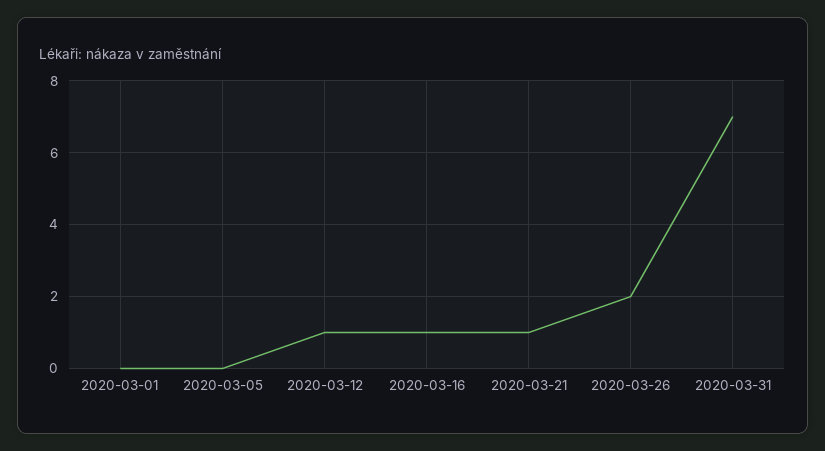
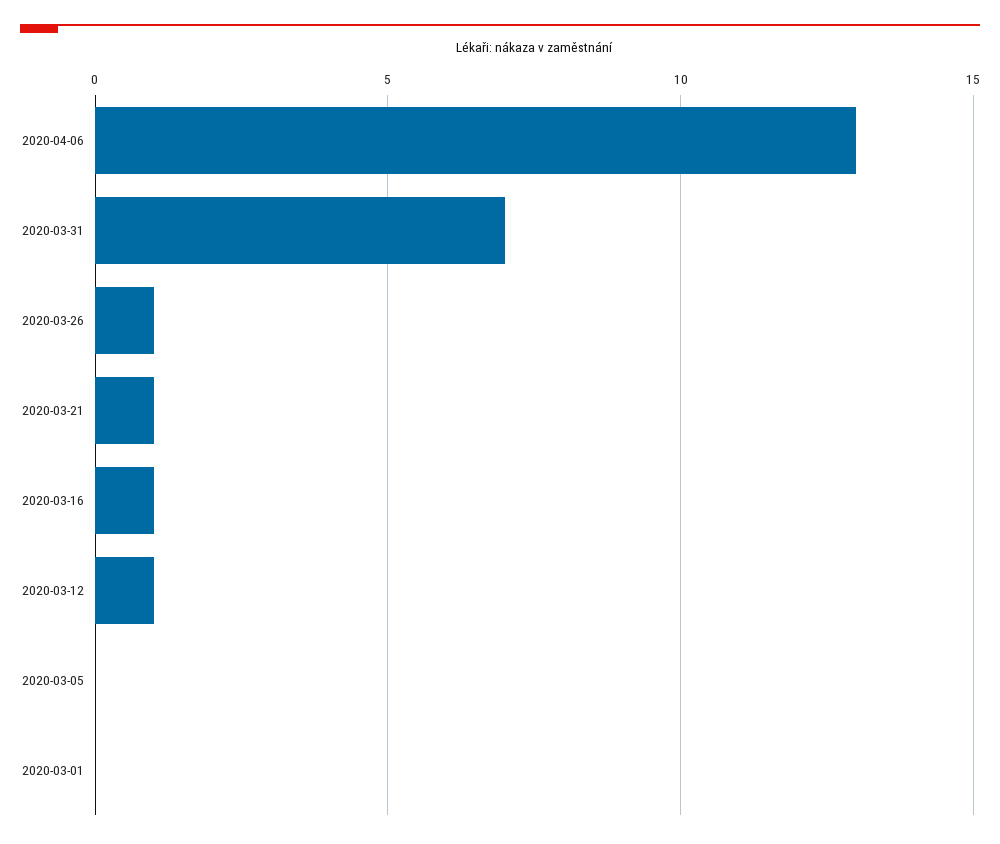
2020-03-26: 2 -> 1
2020-04-06: none -> 13

